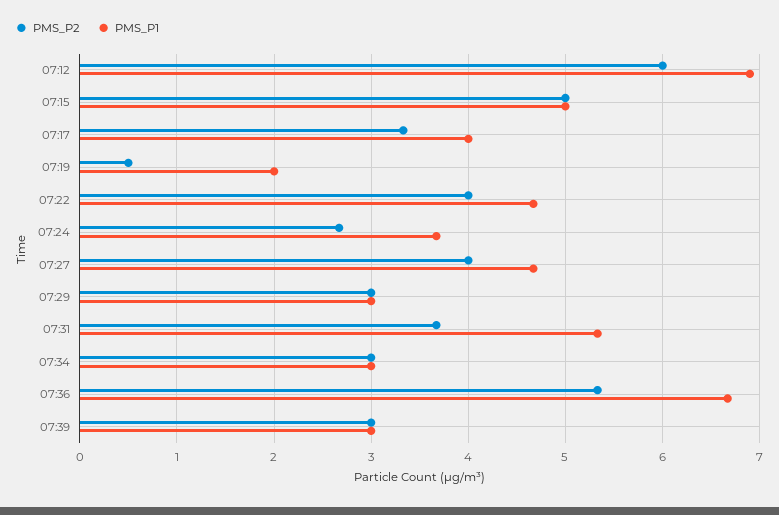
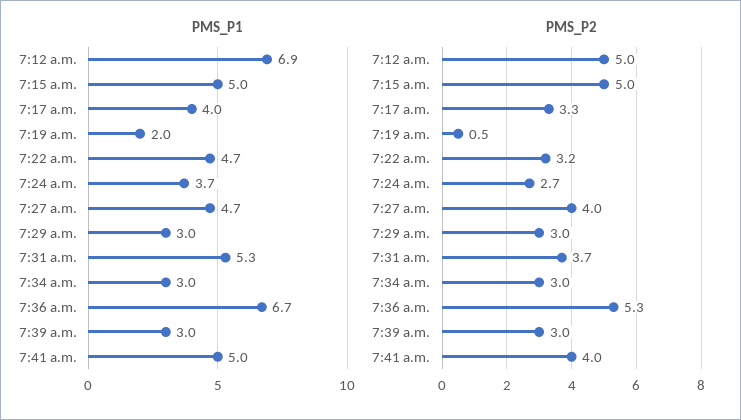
PMS_P2, 07:12: 6 -> 5
PMS_P2, 07:22: 4 -> 3.2
PMS_P1, 7:41 a.m.: none -> 5
PMS_P2, 7:41 a.m.: none -> 4

